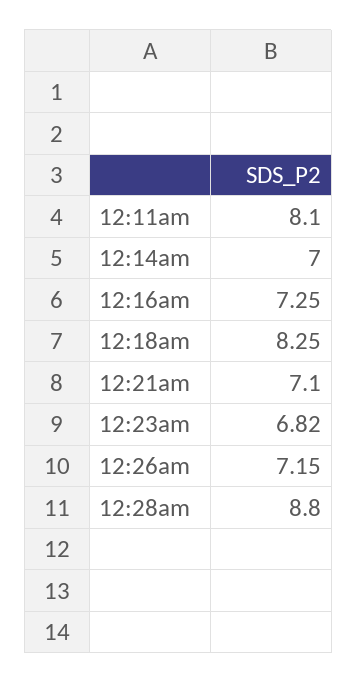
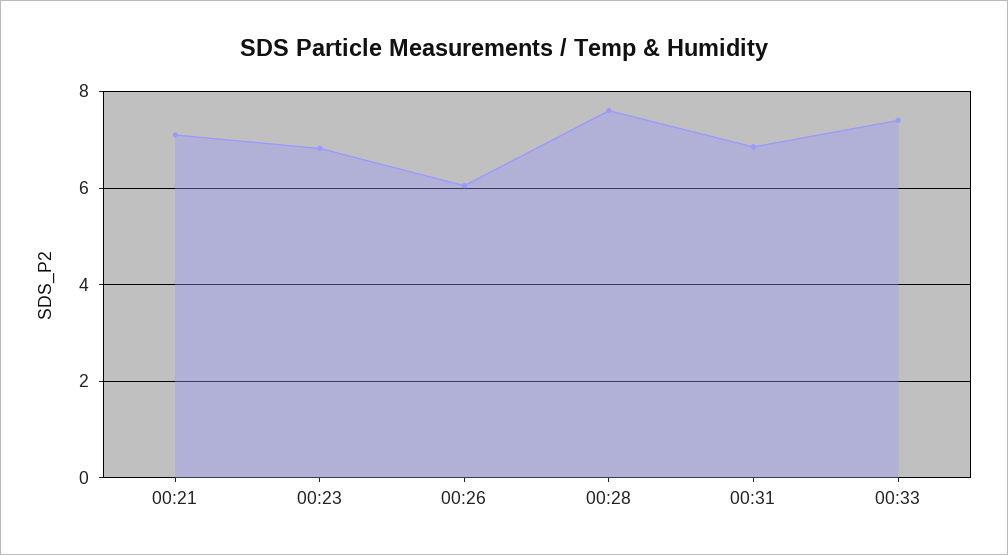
12:11am: 8.1 -> none
12:14am: 7 -> none
12:16am: 7.25 -> none
12:18am: 8.25 -> none
12:26am: 7.15 -> 6
12:28am: 8.8 -> 7.6
00:31: none -> 6.8
00:33: none -> 7.4

